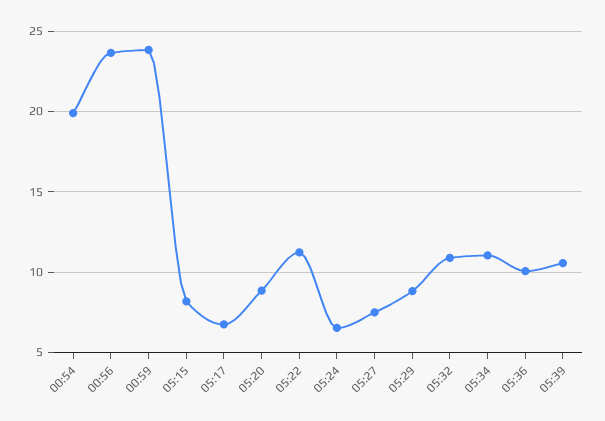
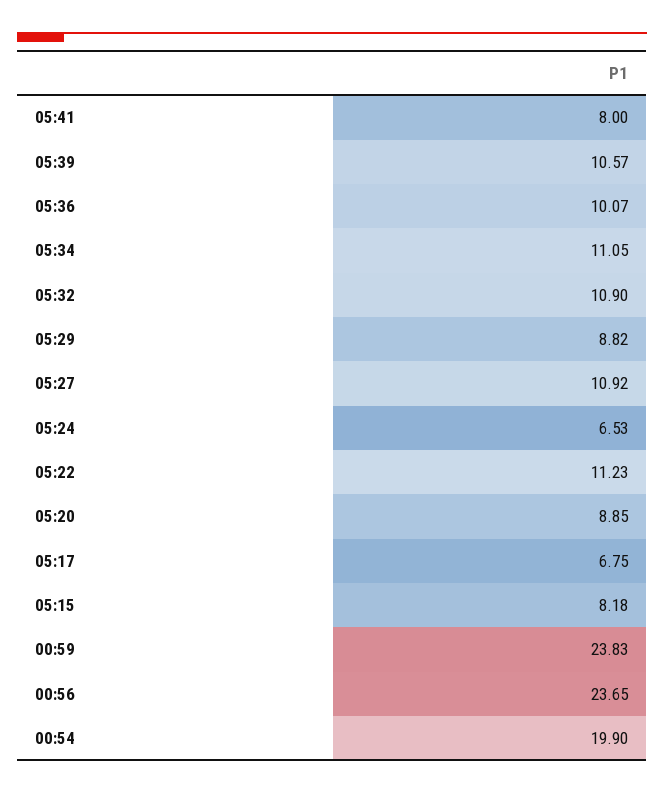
05:27: 7.5 -> 10.92
05:41: none -> 8

